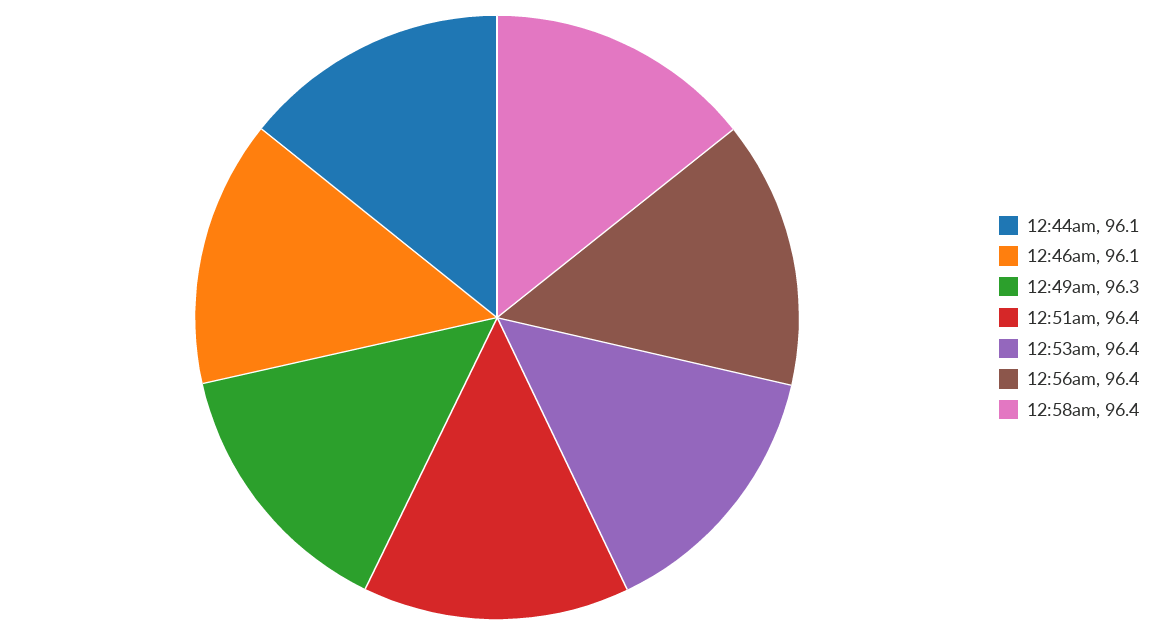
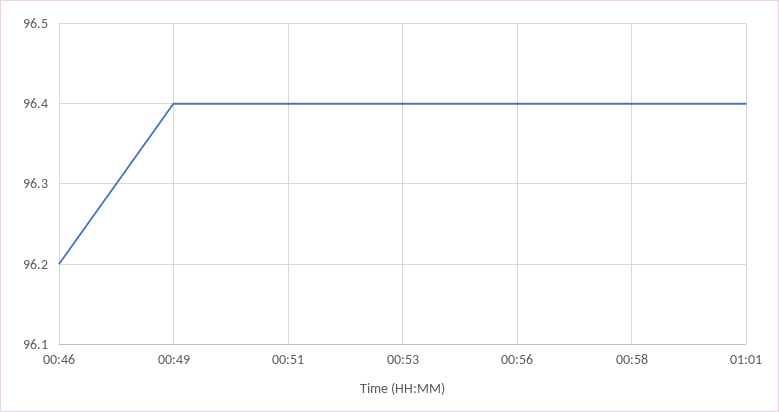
12:44am: 96.1 -> none
12:46am: 96.1 -> 96.2
12:49am: 96.3 -> 96.4
01:01: none -> 96.4

